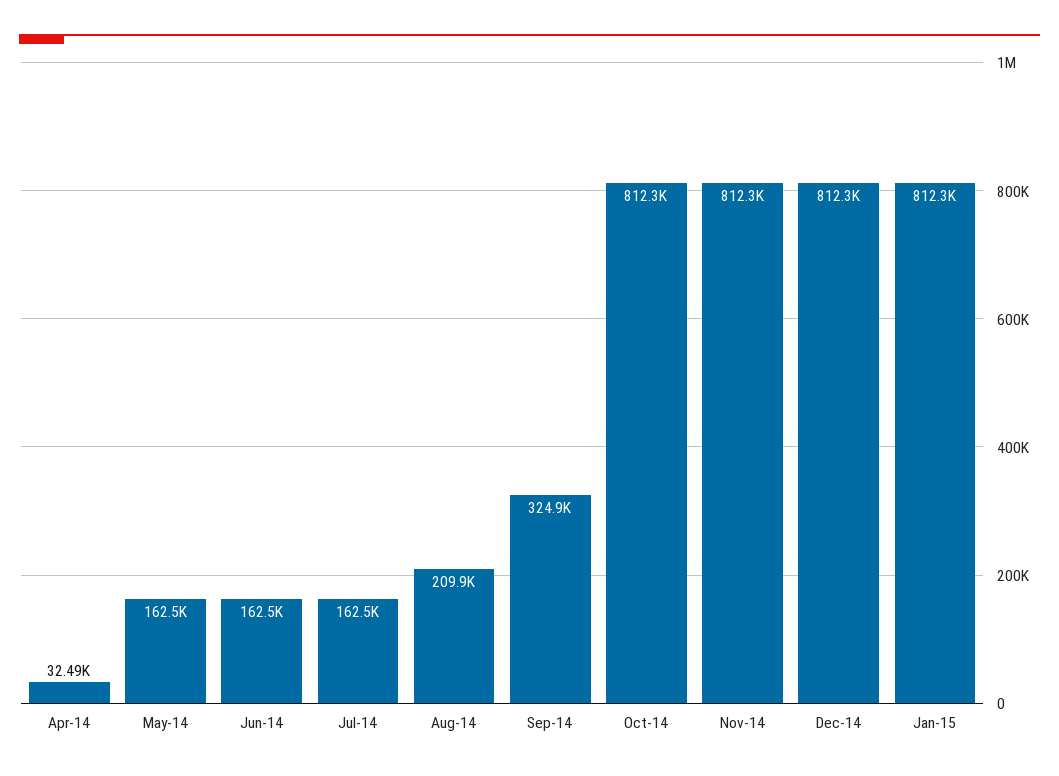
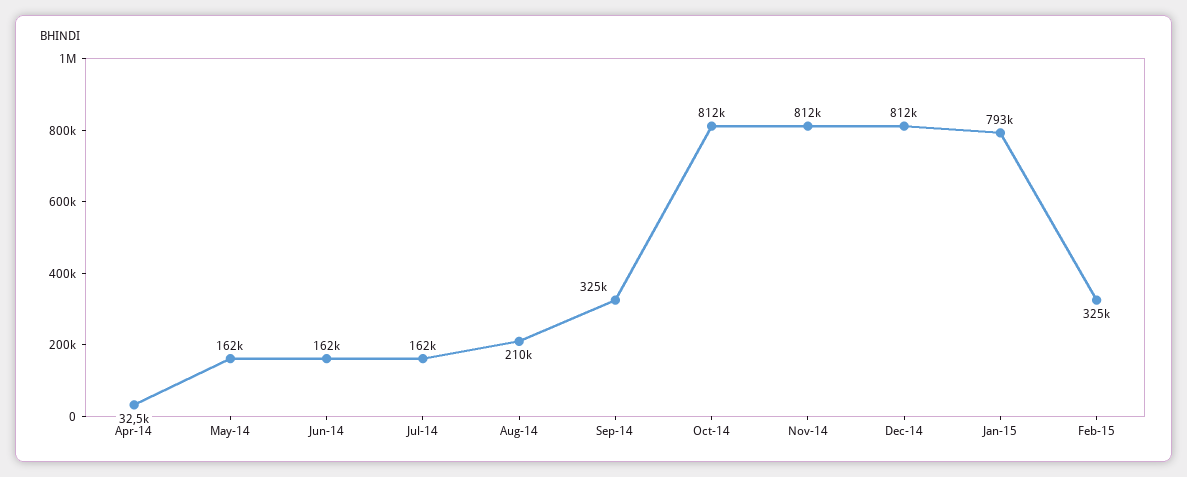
Jan-15: 812300 -> 793000
Feb-15: none -> 325000

